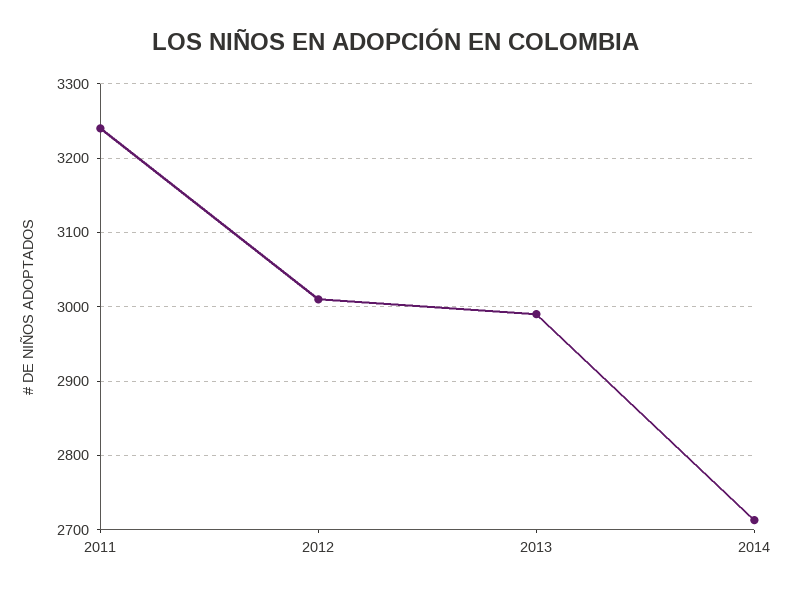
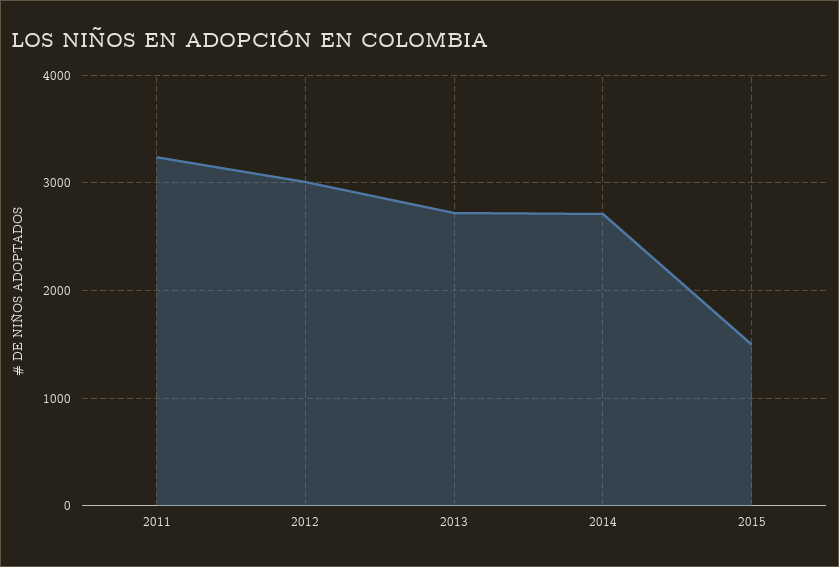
2013: 2990 -> 2700
2015: none -> 1500

